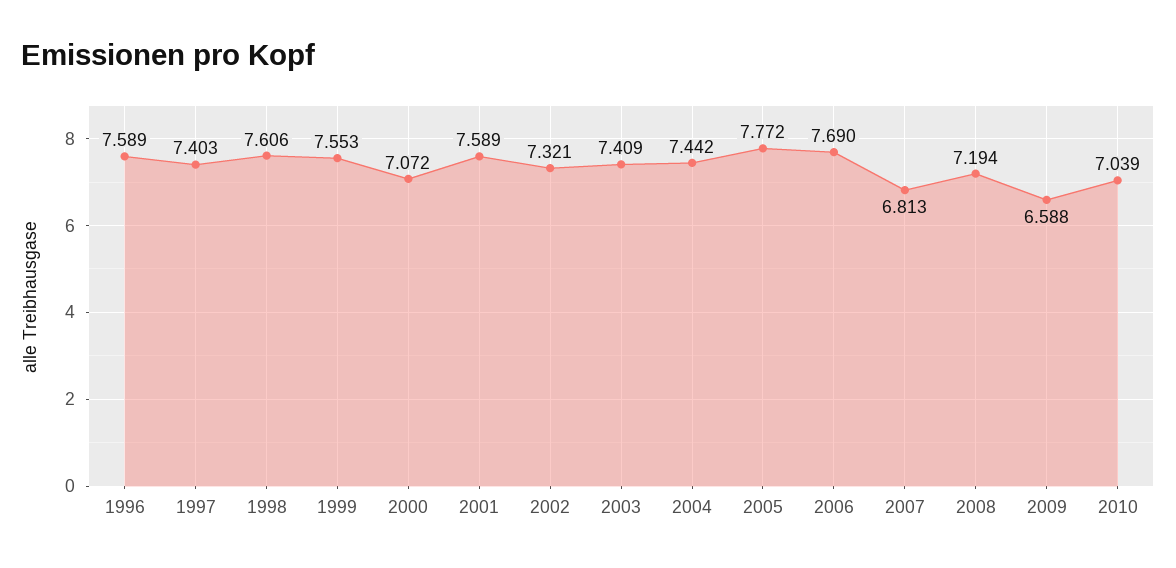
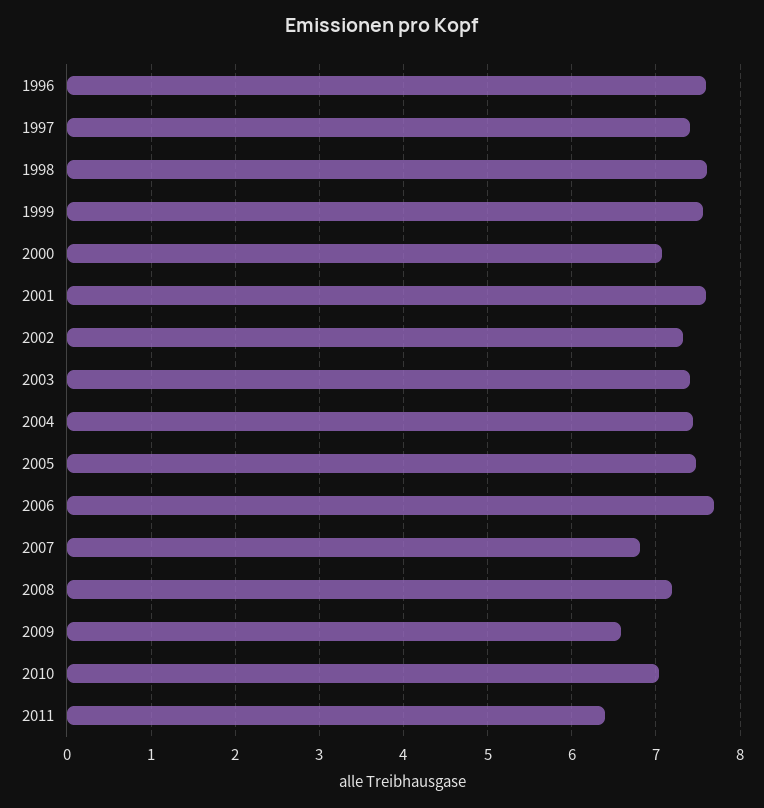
2005: 7.772 -> 7.5
2011: none -> 6.4

